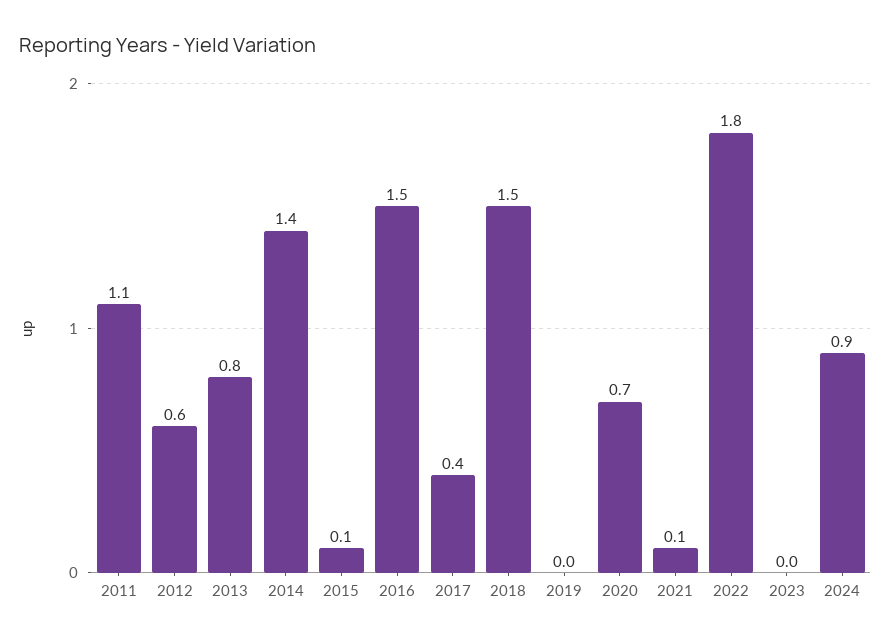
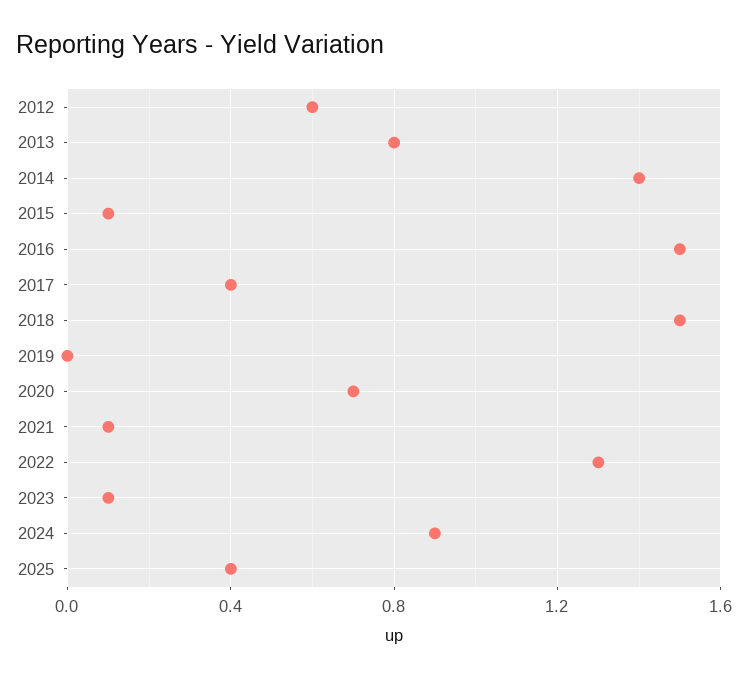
2011: 1.1 -> none
2022: 1.8 -> 1.3
2023: 0 -> 0.1
2025: none -> 0.4

